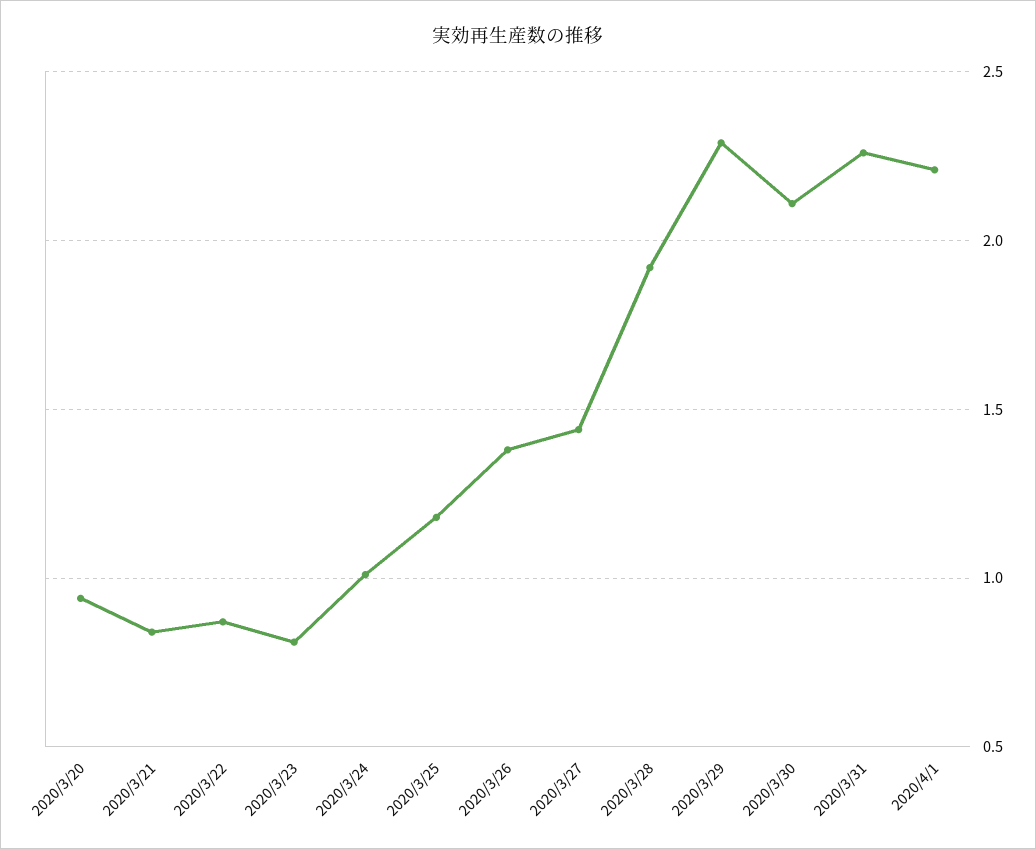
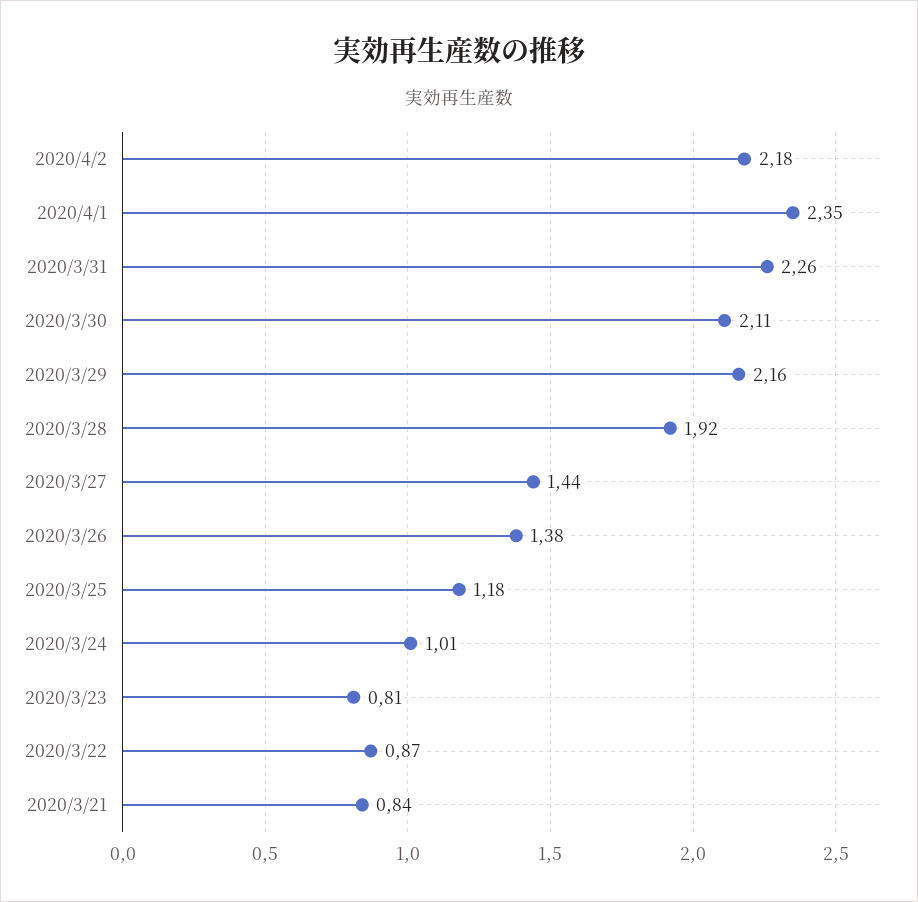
2020/3/20: 0.95 -> none
2020/3/29: 2.3 -> 2.16
2020/4/1: 2.2 -> 2.35
2020/4/2: none -> 2.18

